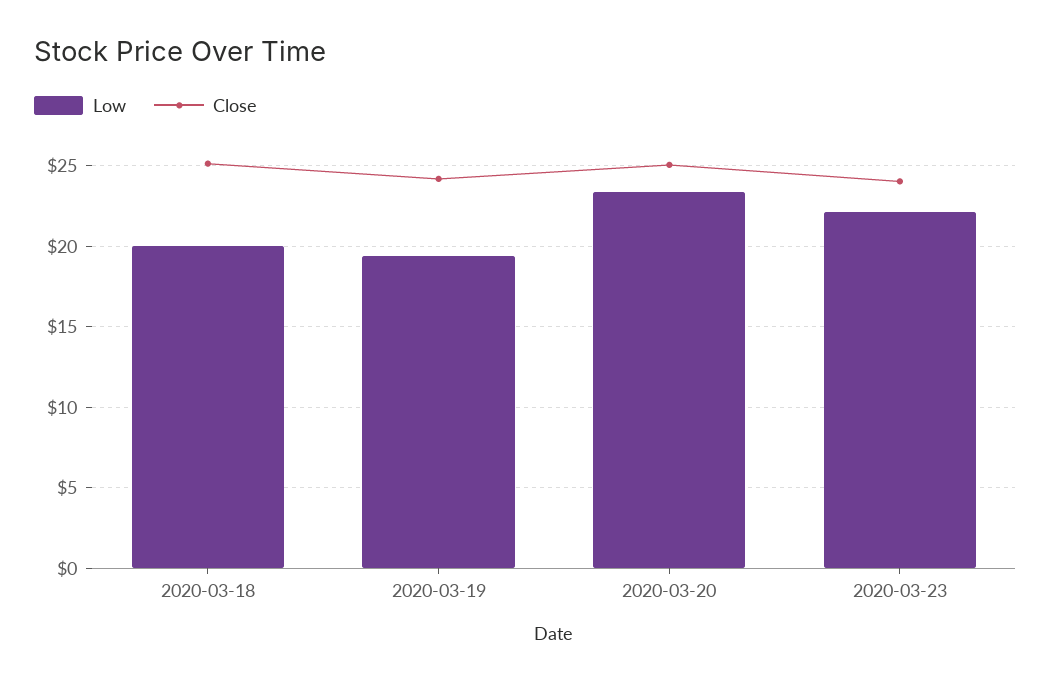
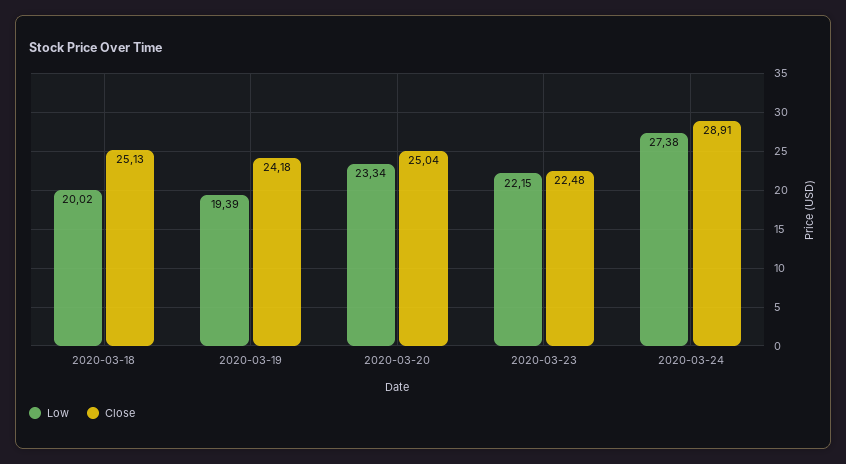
Close, 2020-03-23: 24 -> 22.48
Low, 2020-03-24: none -> 27.38
Close, 2020-03-24: none -> 28.91

